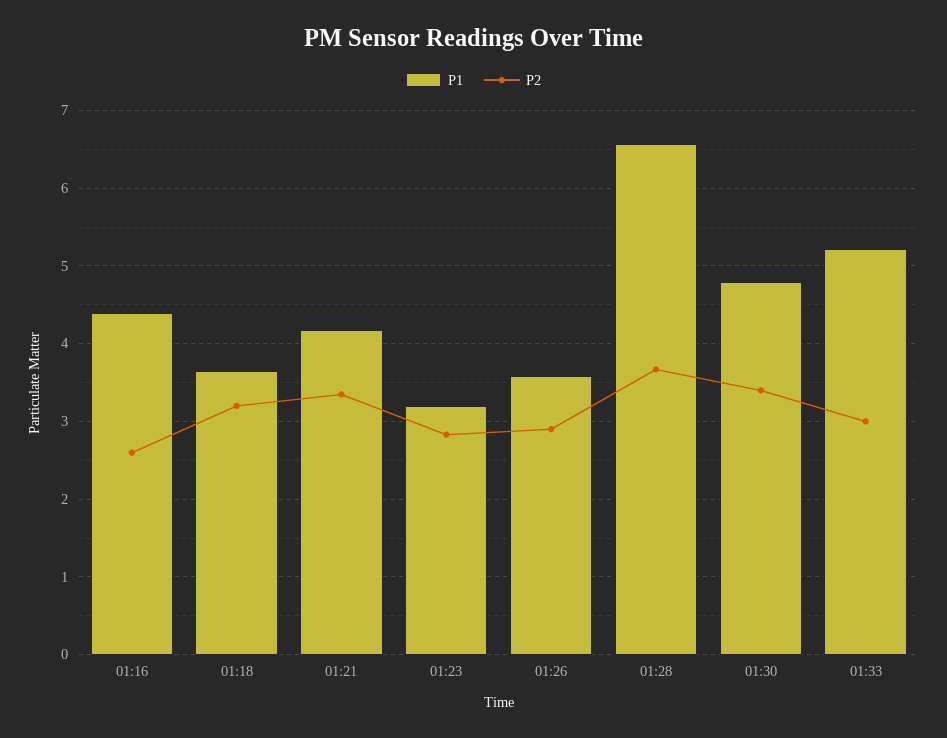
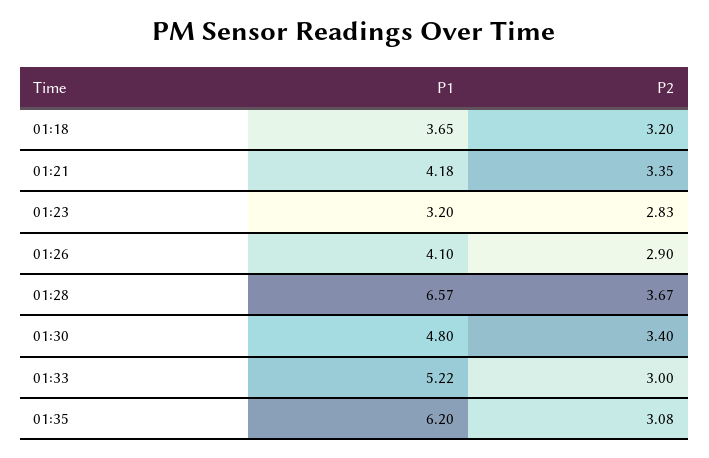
P1, 01:16: 4.4 -> none
P2, 01:16: 2.6 -> none
P1, 01:26: 3.6 -> 4.1
P1, 01:35: none -> 6.2
P2, 01:35: none -> 3.08

